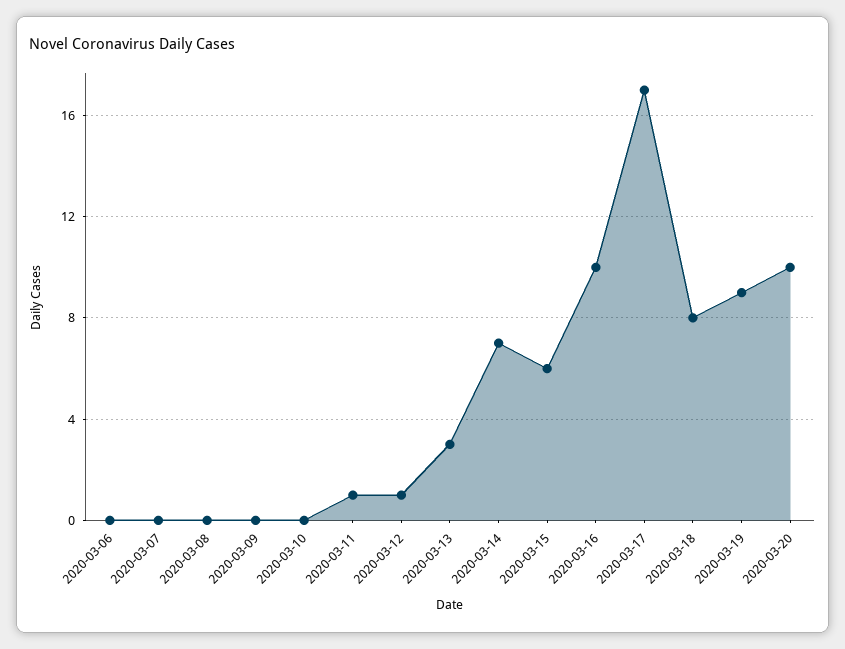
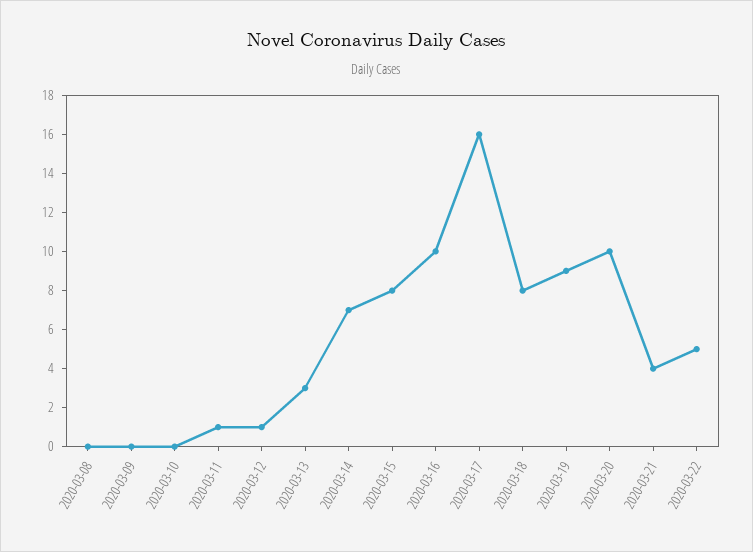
2020-03-06: 0 -> none
2020-03-07: 0 -> none
2020-03-15: 6 -> 8
2020-03-17: 17 -> 16
2020-03-21: none -> 4
2020-03-22: none -> 5

